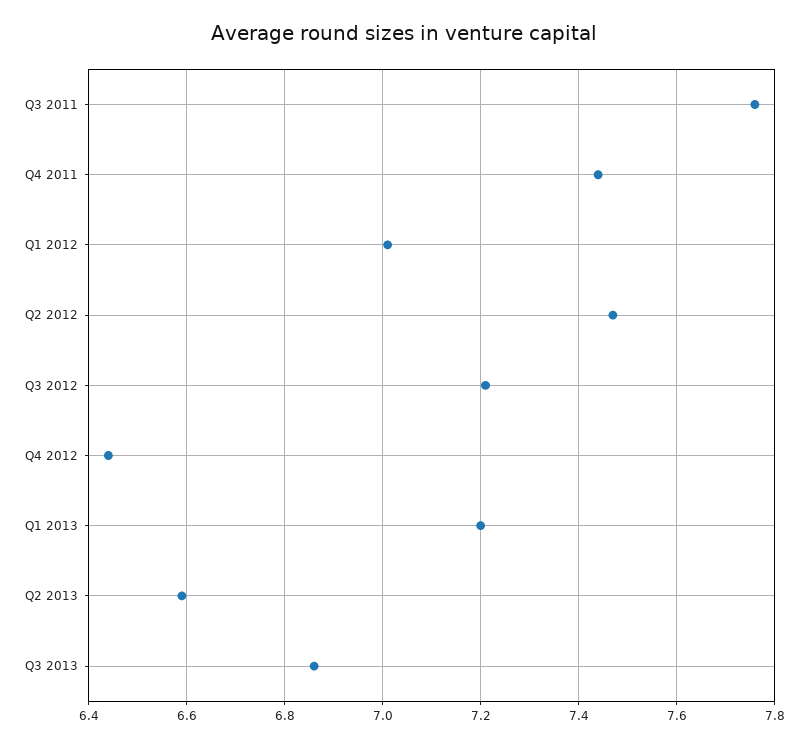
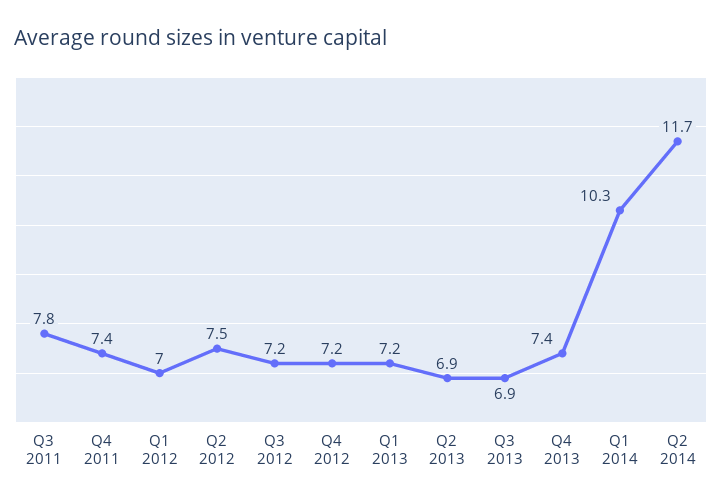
Q4 2012: 6.45 -> 7.2
Q2 2013: 6.6 -> 6.9
Q4 2013: none -> 7.4
Q1 2014: none -> 10.3
Q2 2014: none -> 11.7

